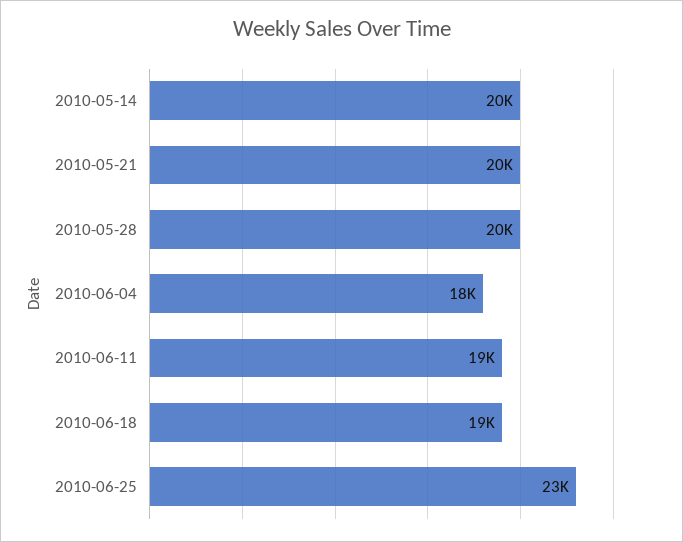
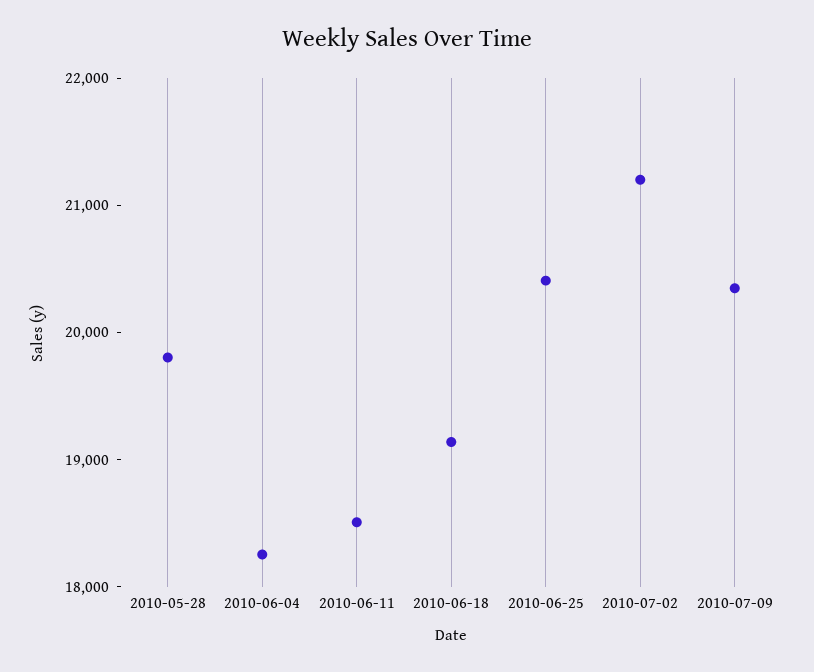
2010-05-14: 20000 -> none
2010-05-21: 20000 -> none
2010-06-25: 23000 -> 20400
2010-07-02: none -> 21200
2010-07-09: none -> 20400

